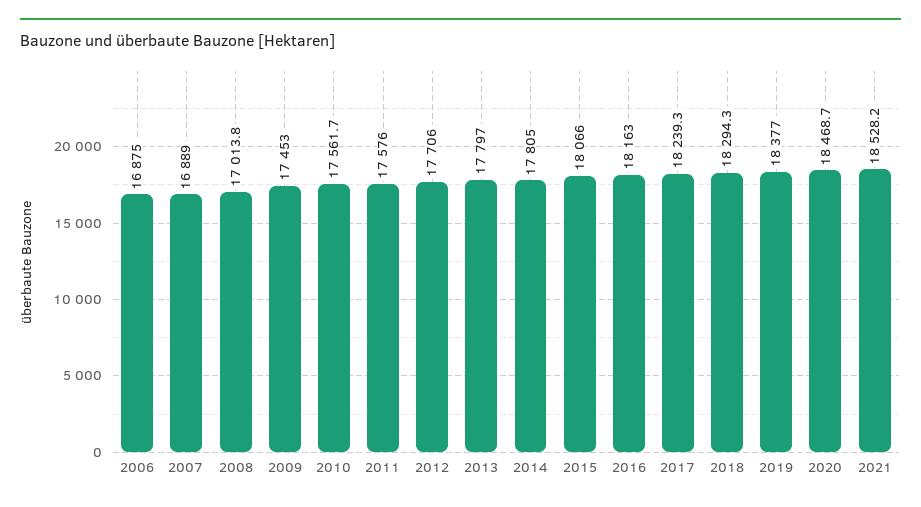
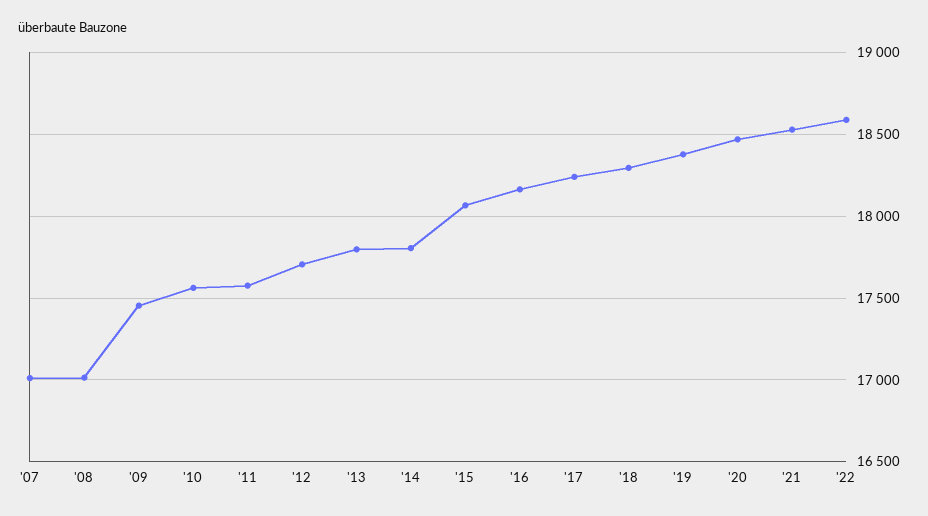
2006: 16875 -> none
2007: 16889 -> 17000
'22: none -> 18600

